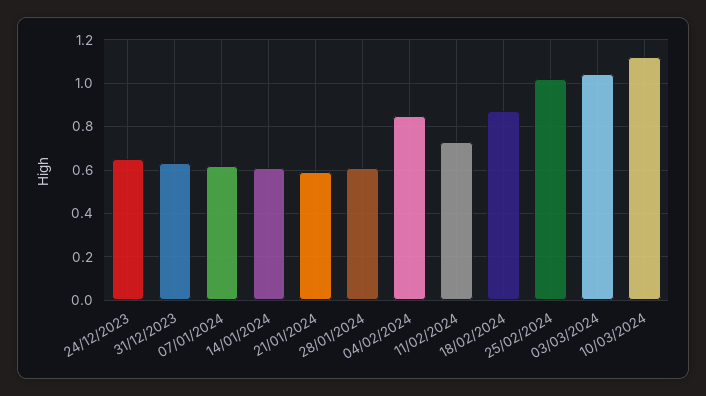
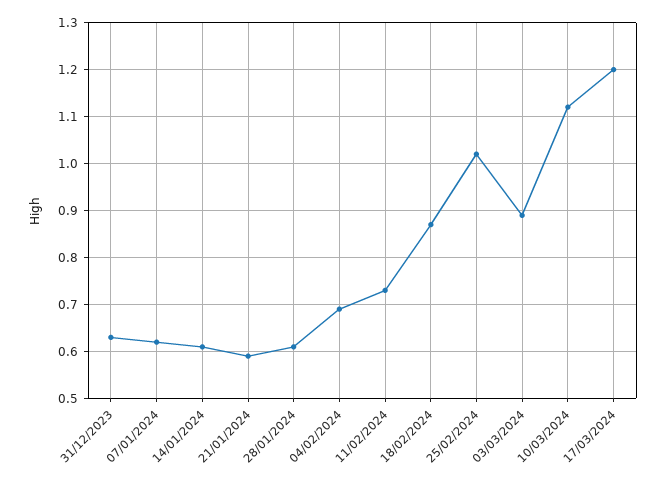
24/12/2023: 0.65 -> none
04/02/2024: 0.85 -> 0.7
03/03/2024: 1.05 -> 0.9
17/03/2024: none -> 1.2

